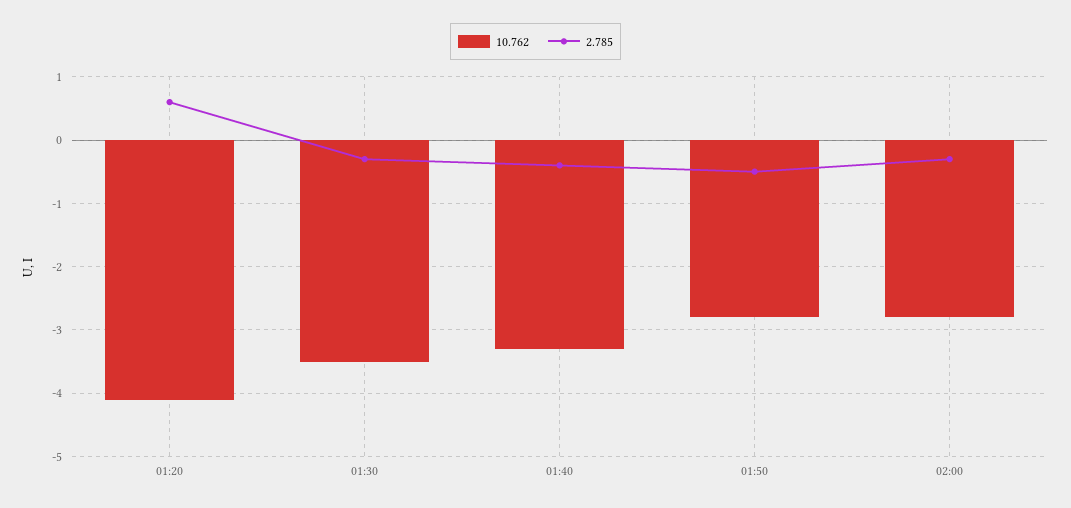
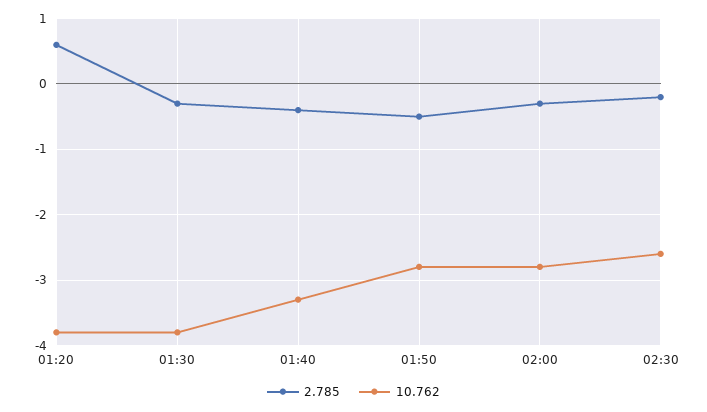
10.762, 01:20: -4.1 -> -3.8
10.762, 01:30: -3.5 -> -3.8
2.785, 02:30: none -> -0.2
10.762, 02:30: none -> -2.6

